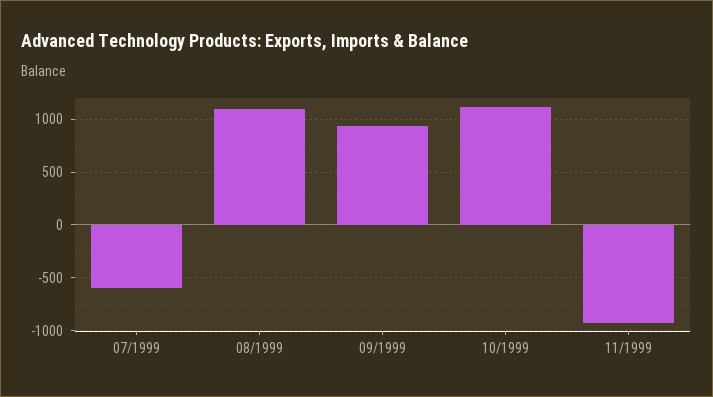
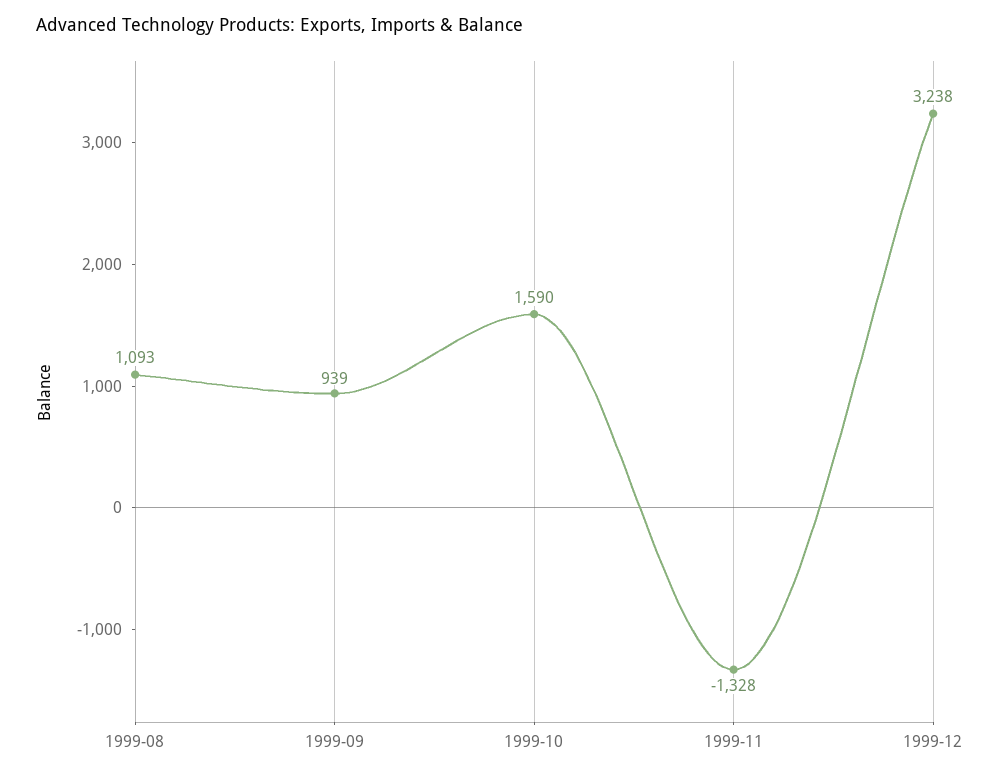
07/1999: -600 -> none
10/1999: 1100 -> 1590
11/1999: -900 -> -1328
1999-12: none -> 3238

